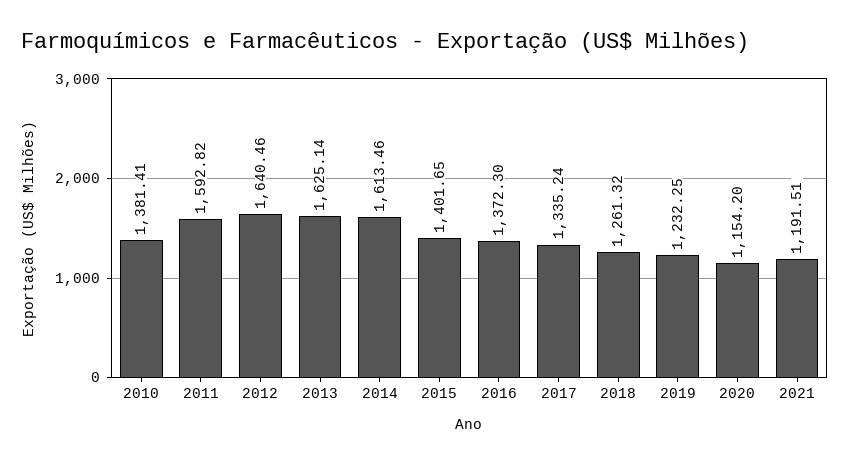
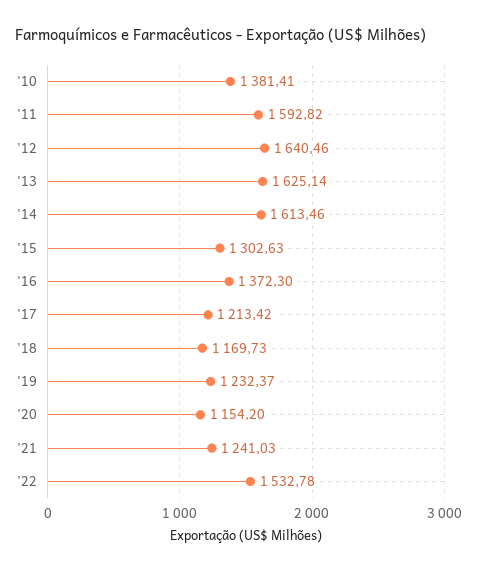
2015: 1401.65 -> 1302.63
2017: 1335.24 -> 1213.42
2018: 1261.32 -> 1169.73
2019: 1232.25 -> 1232.37
2021: 1191.51 -> 1241.03
'22: none -> 1532.78

